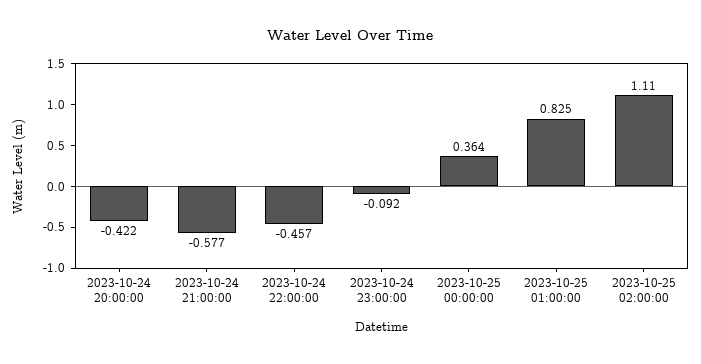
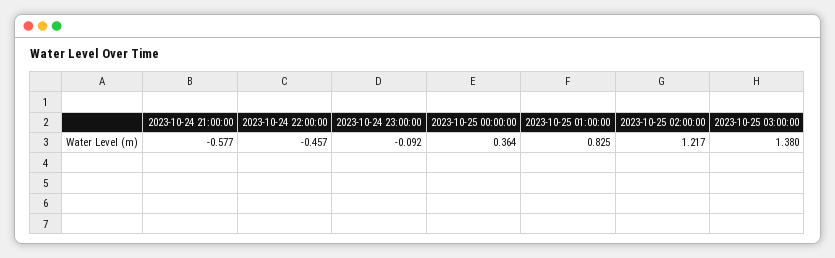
2023-10-24 20:00:00: -0.422 -> none
2023-10-25 02:00:00: 1.11 -> 1.217
2023-10-25 03:00:00: none -> 1.38

